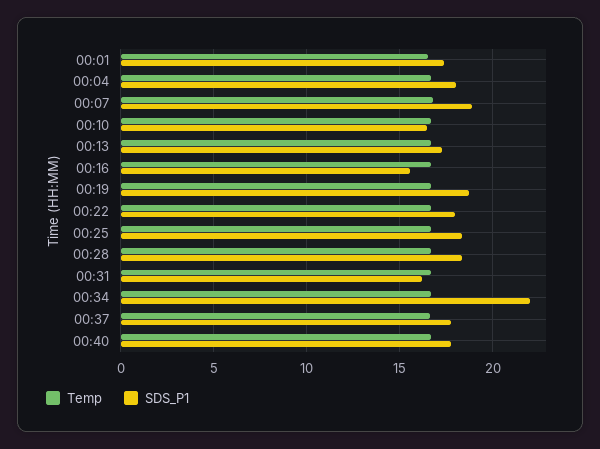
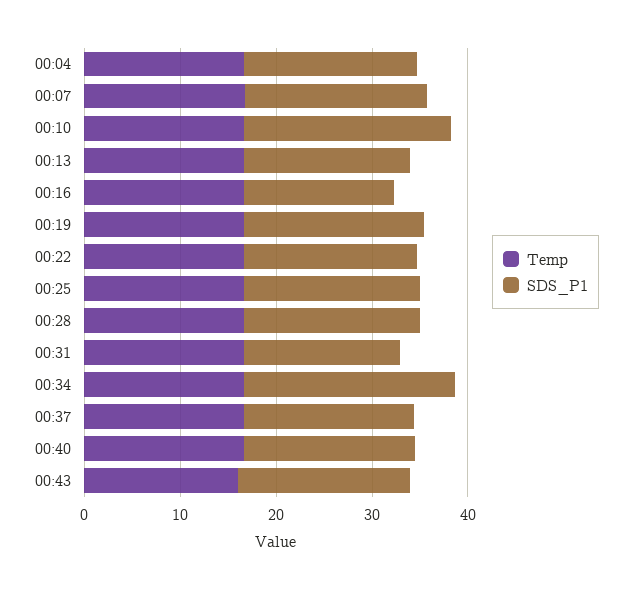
Temp, 00:01: 16.5 -> none
SDS_P1, 00:01: 17.5 -> none
SDS_P1, 00:10: 16.5 -> 22
Temp, 00:43: none -> 16
SDS_P1, 00:43: none -> 18

